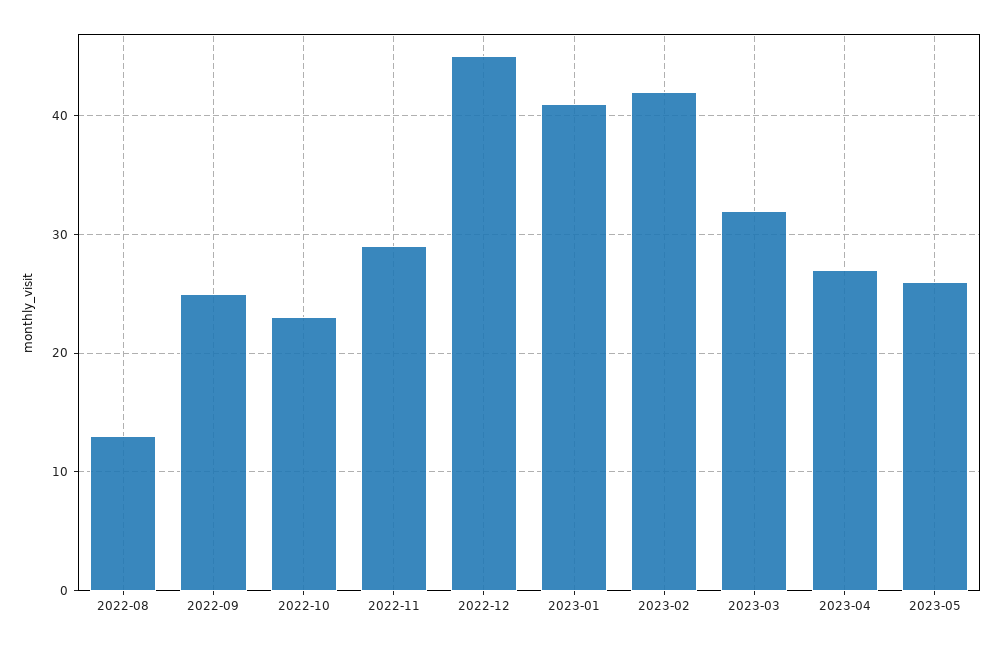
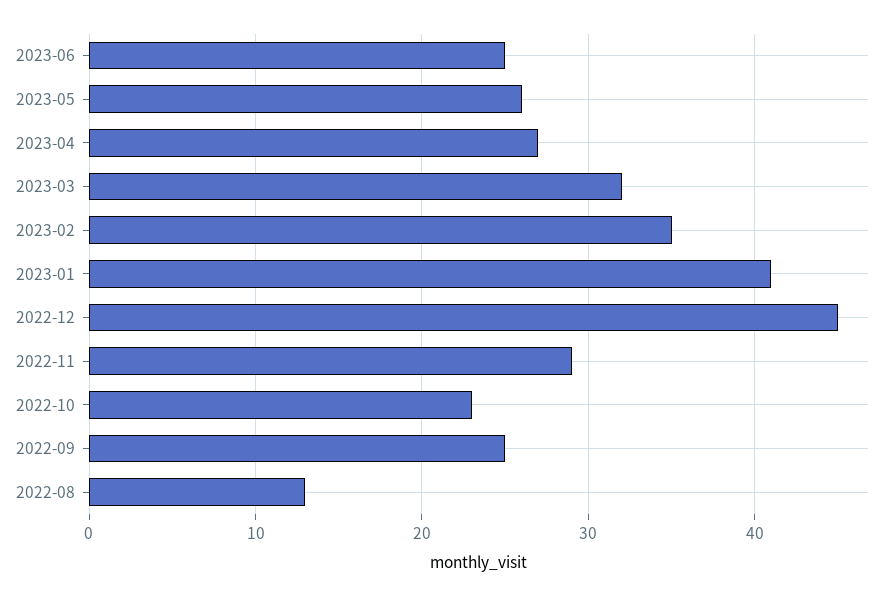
2023-02: 42 -> 35
2023-06: none -> 25

